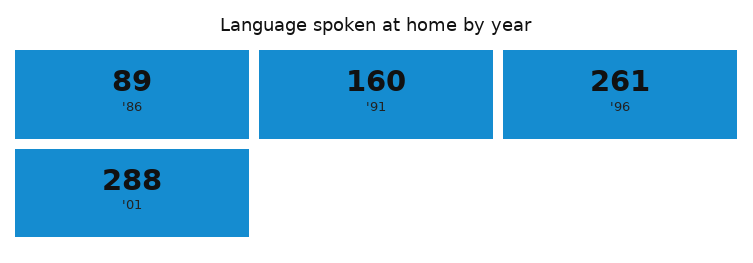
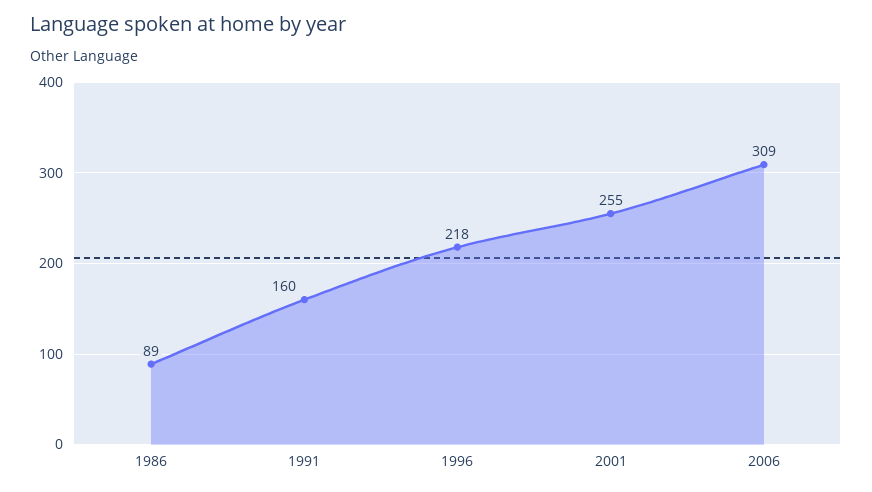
'96: 261 -> 218
'01: 288 -> 255
2006: none -> 309

